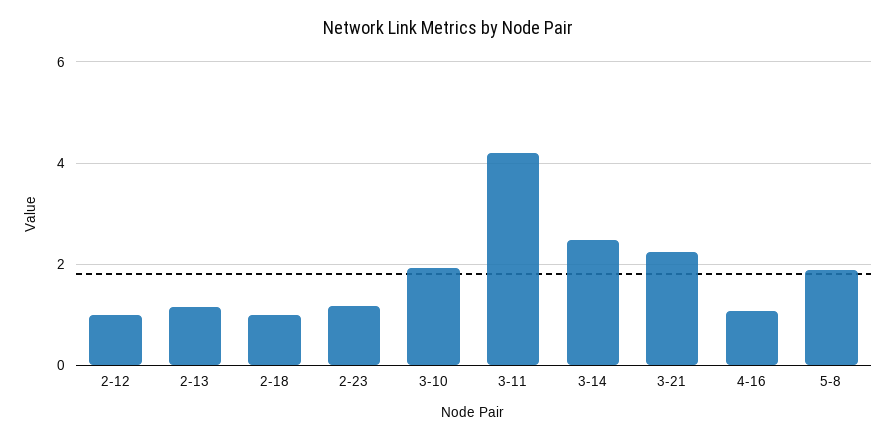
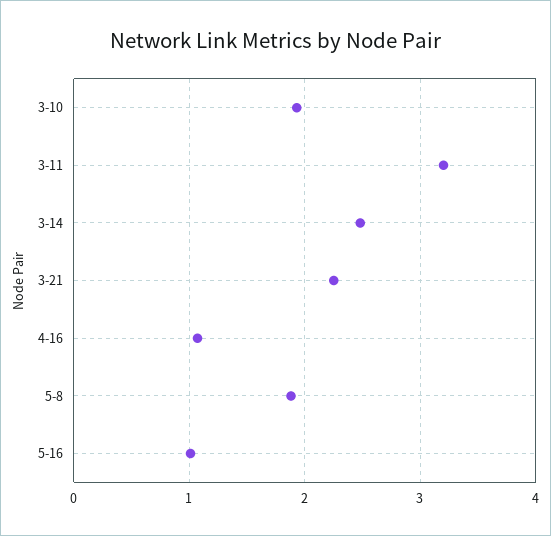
2-12: 1 -> none
2-13: 1.2 -> none
2-18: 1 -> none
2-23: 1.2 -> none
3-11: 4.2 -> 3.2
5-16: none -> 1

